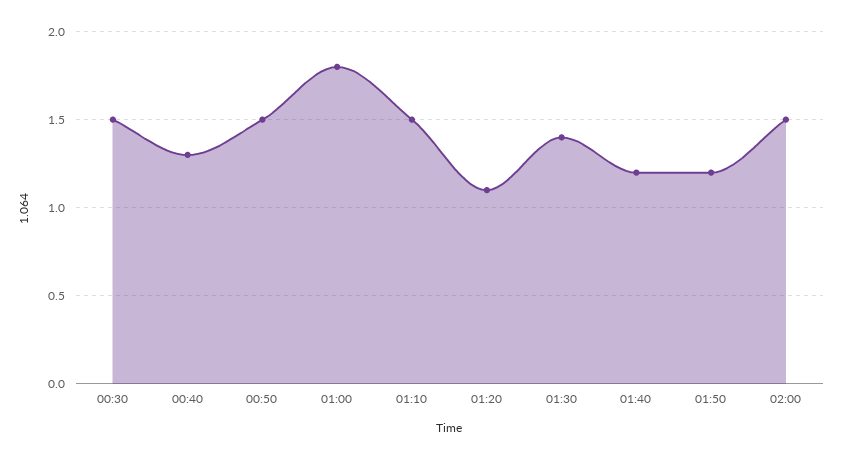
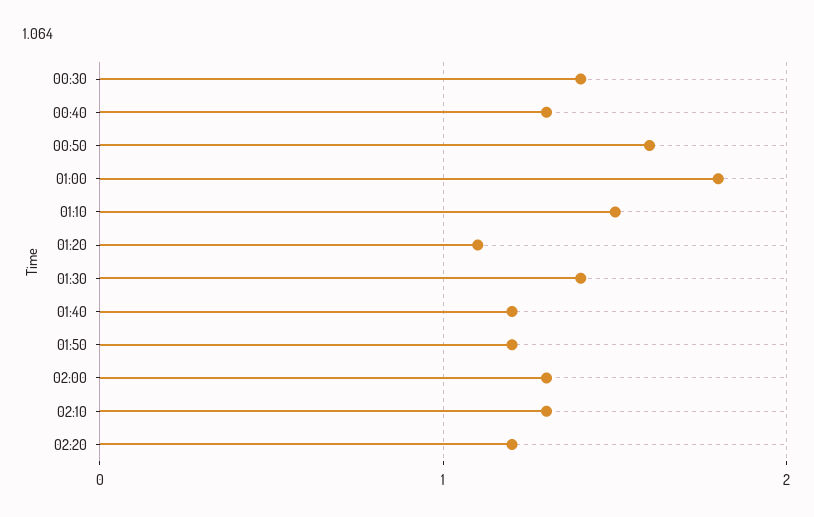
00:30: 1.5 -> 1.4
00:50: 1.5 -> 1.6
02:00: 1.5 -> 1.3
02:10: none -> 1.3
02:20: none -> 1.2

